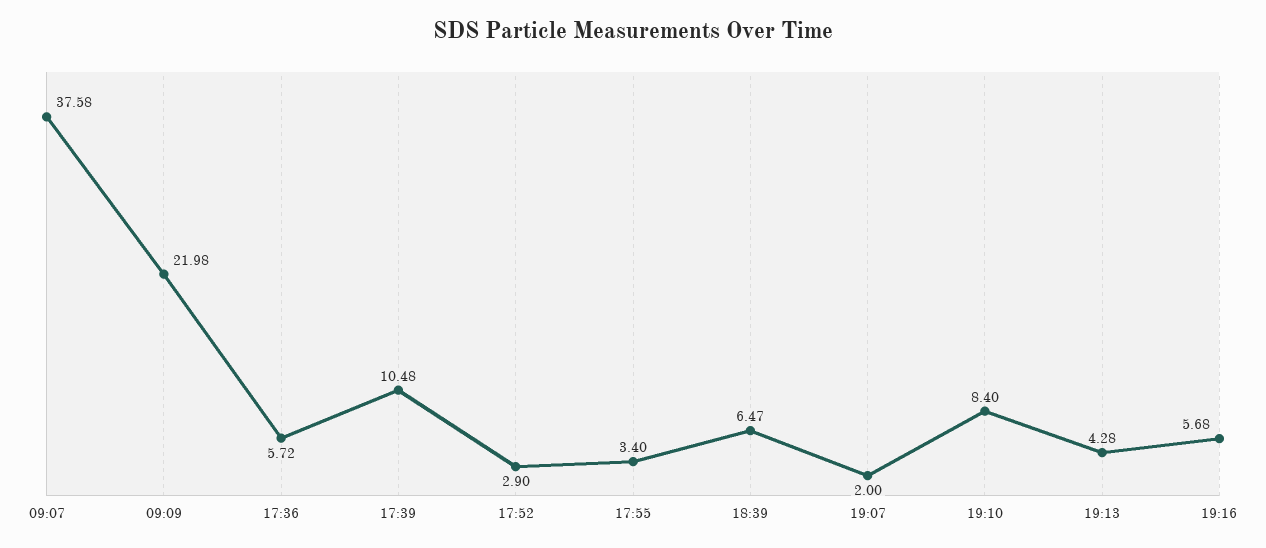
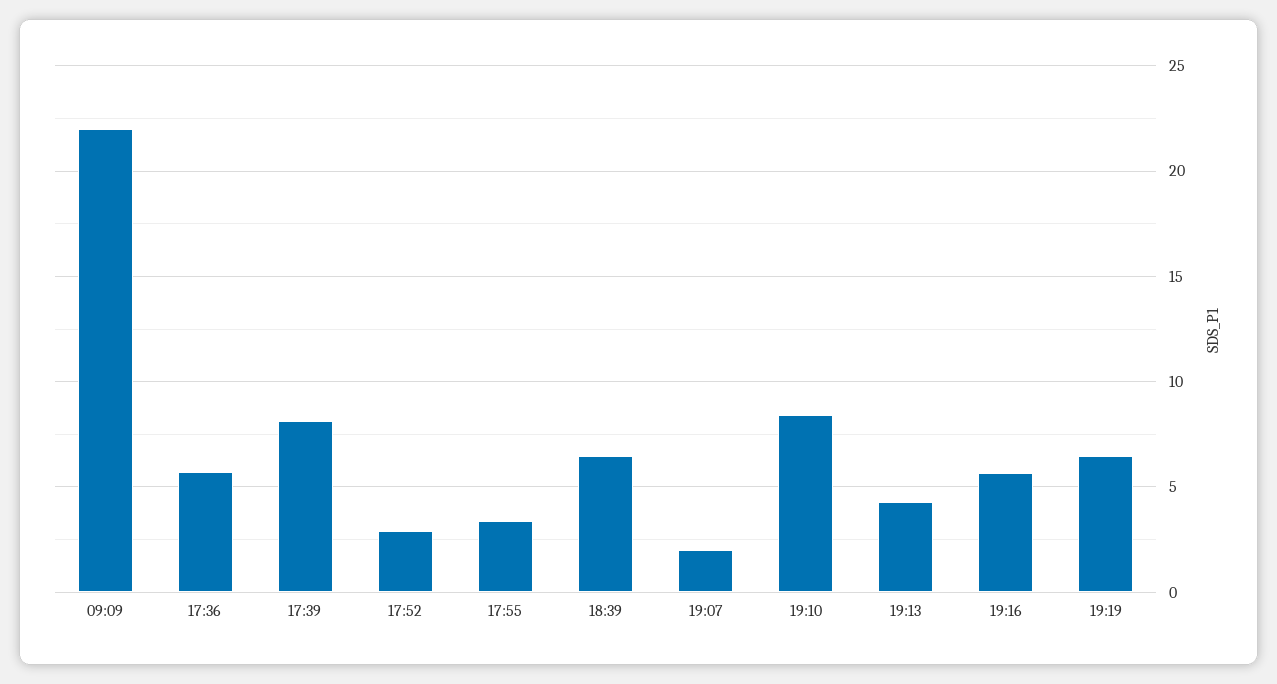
09:07: 37.58 -> none
17:39: 10.48 -> 8
19:19: none -> 6.5

